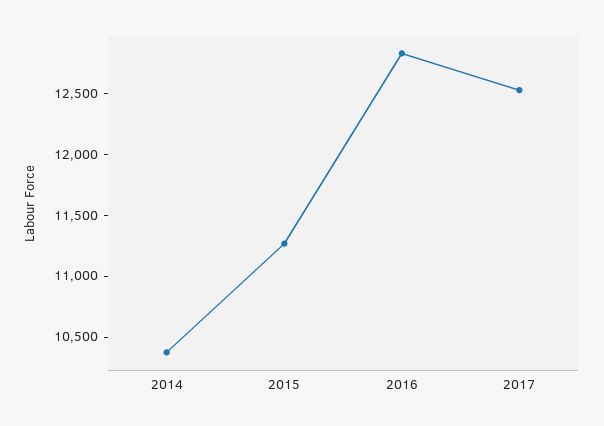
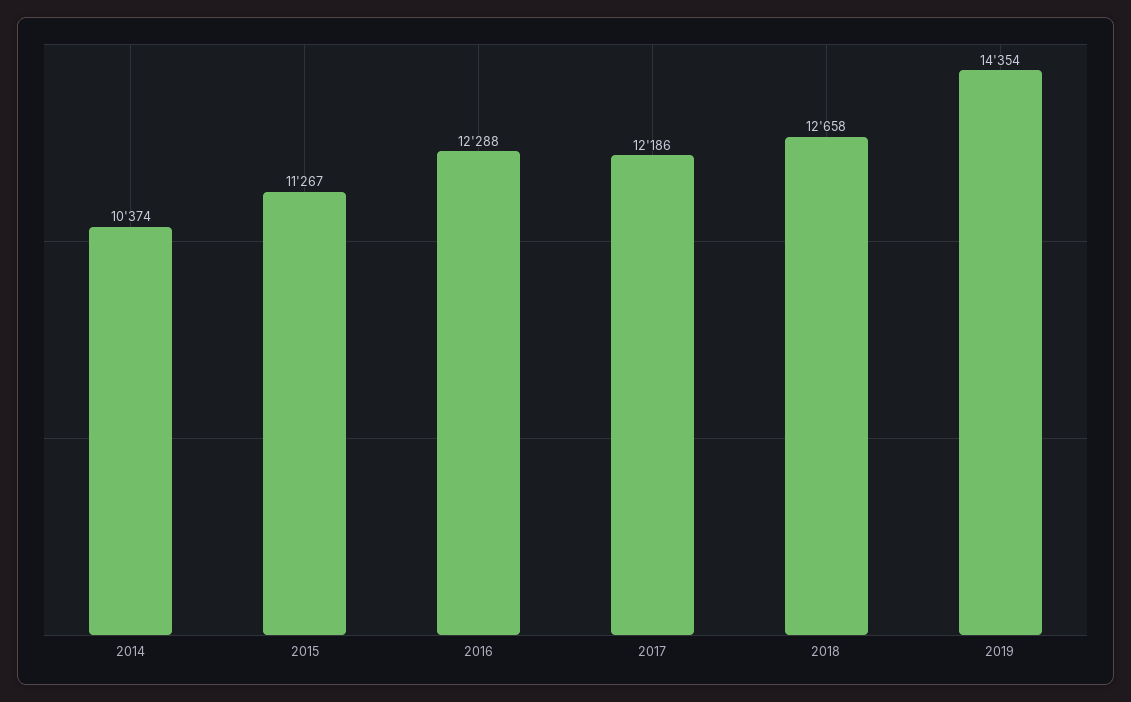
2016: 12800 -> 12288
2017: 12500 -> 12186
2018: none -> 12658
2019: none -> 14354

